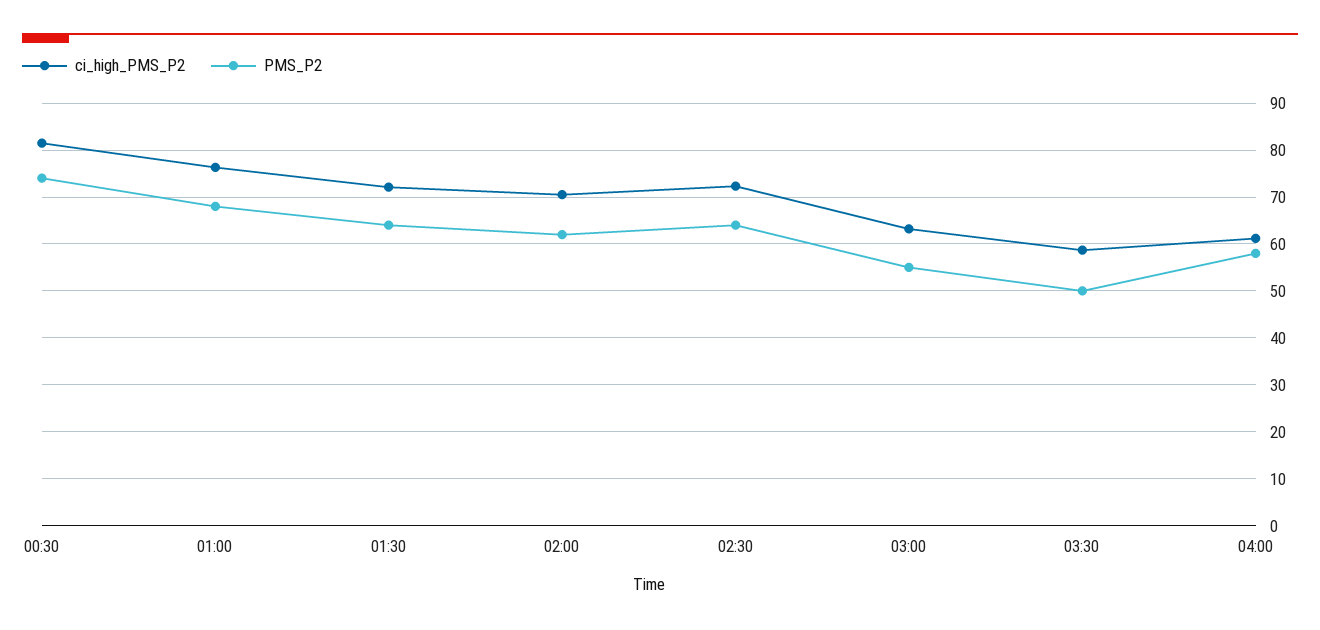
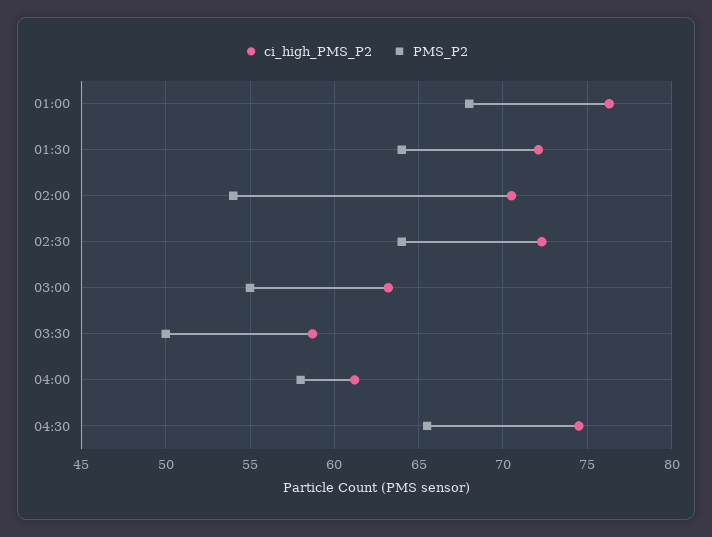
ci_high_PMS_P2, 00:30: 82 -> none
PMS_P2, 00:30: 74 -> none
PMS_P2, 02:00: 62 -> 54
ci_high_PMS_P2, 04:30: none -> 74.5
PMS_P2, 04:30: none -> 65.5

